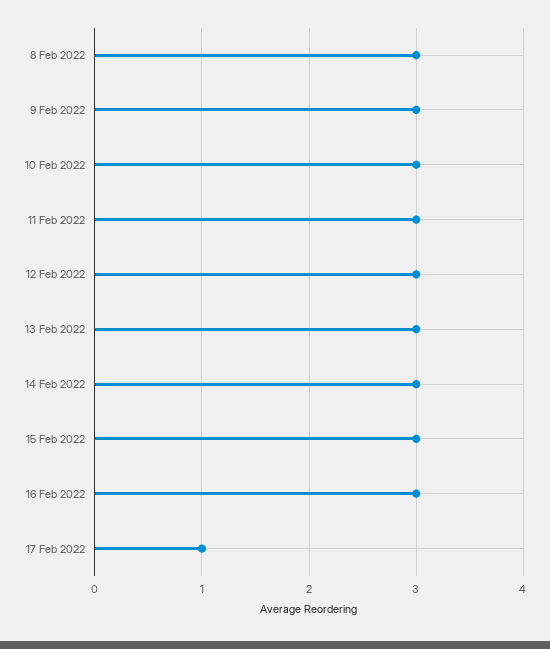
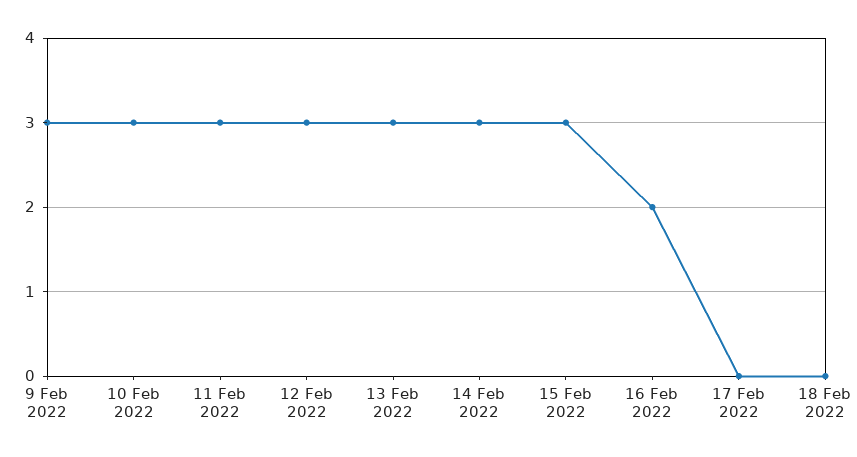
8 Feb 2022: 3 -> none
16 Feb 2022: 3 -> 2
17 Feb 2022: 1 -> 0
18 Feb 2022: none -> 0

